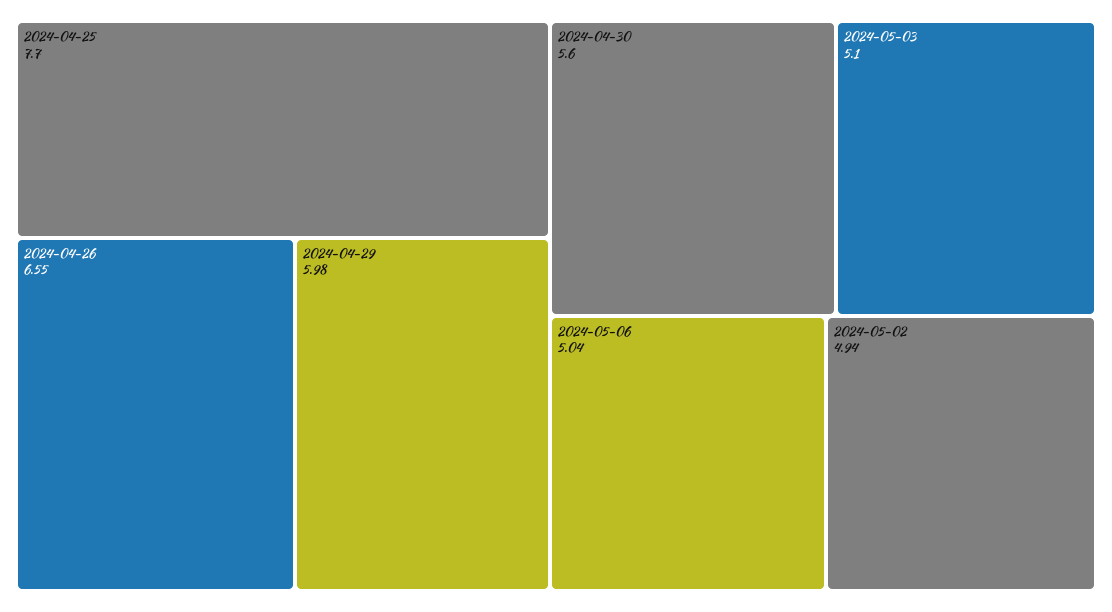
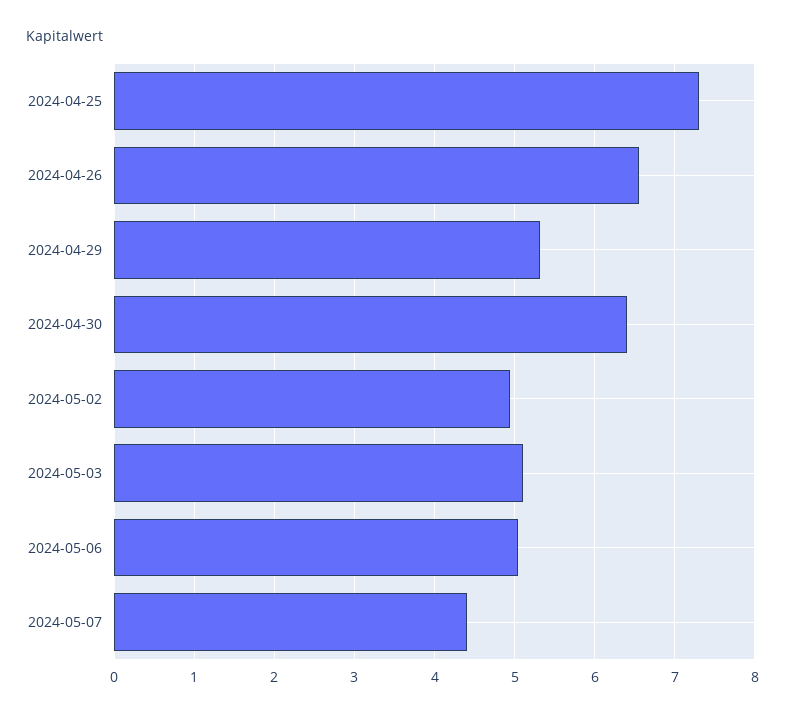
2024-04-25: 7.7 -> 7.3
2024-04-29: 5.98 -> 5.3
2024-04-30: 5.6 -> 6.4
2024-05-07: none -> 4.4

